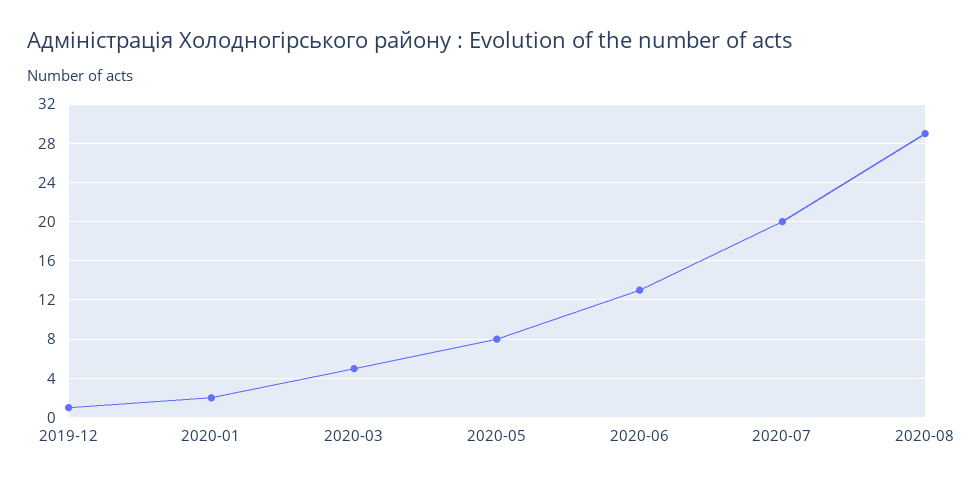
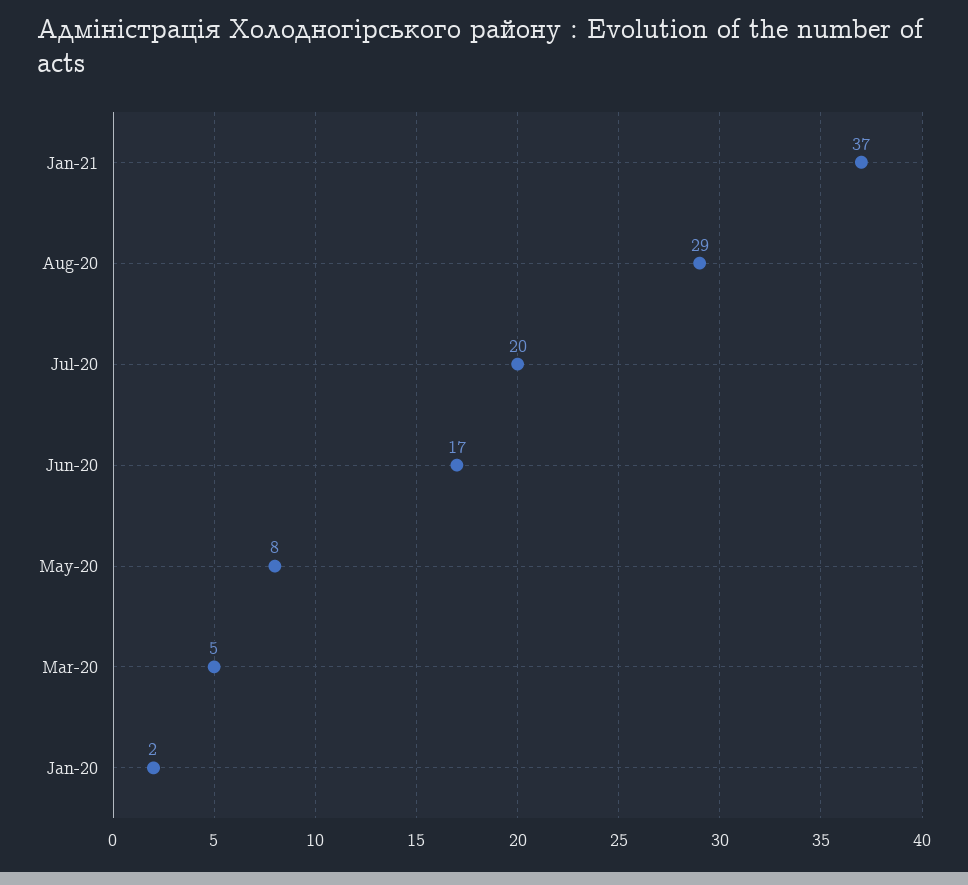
2019-12: 1 -> none
2020-06: 13 -> 17
Jan-21: none -> 37

